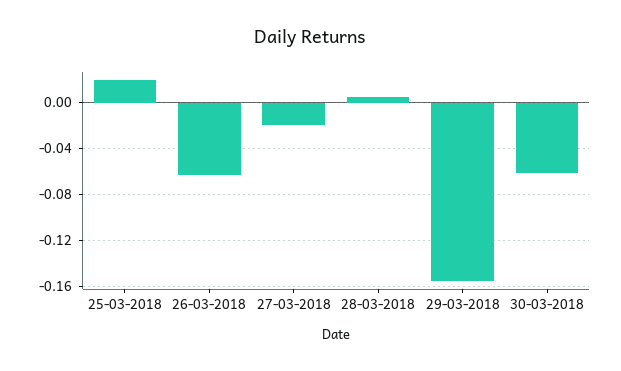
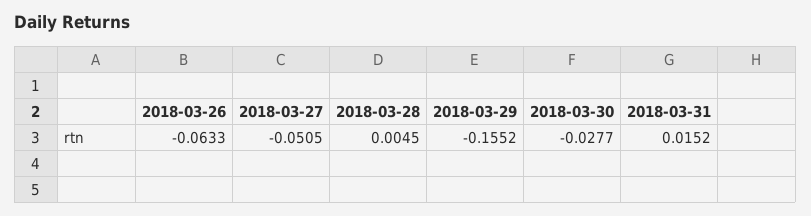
25-03-2018: 0.02 -> none
27-03-2018: -0.02 -> -0.0505
30-03-2018: -0.06 -> -0.0277
2018-03-31: none -> 0.0152

